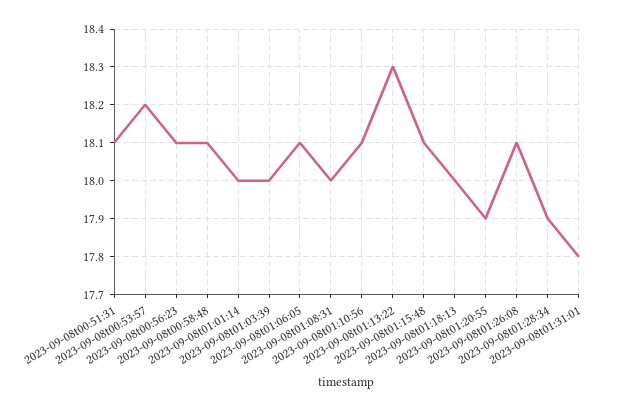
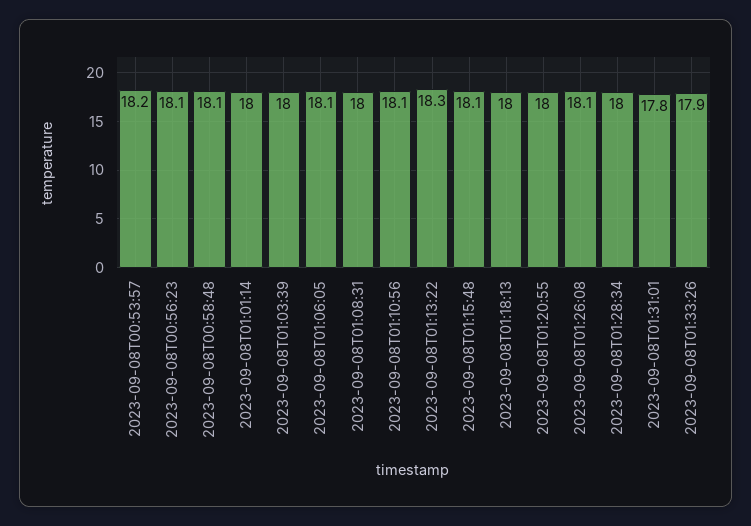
2023-09-08t00:51:31: 18.1 -> none
2023-09-08t01:20:55: 17.9 -> 18
2023-09-08t01:28:34: 17.9 -> 18
2023-09-08T01:33:26: none -> 17.9

